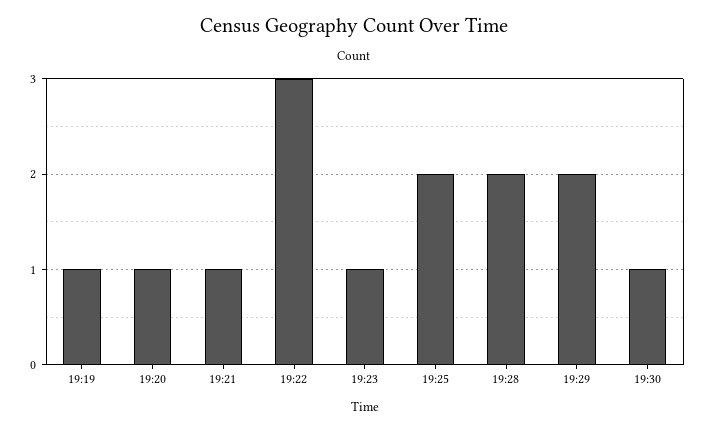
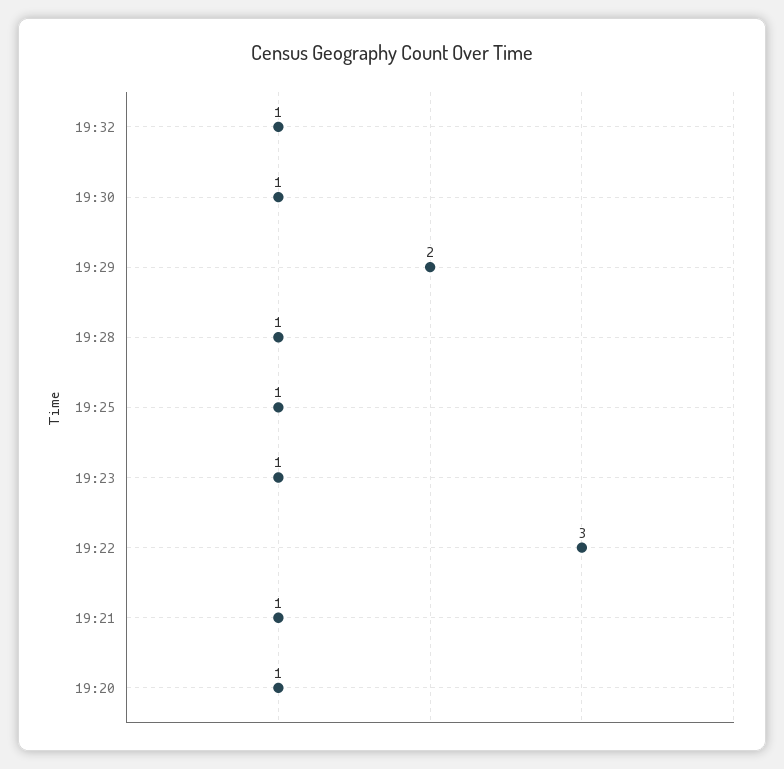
19:19: 1 -> none
19:25: 2 -> 1
19:28: 2 -> 1
19:32: none -> 1

